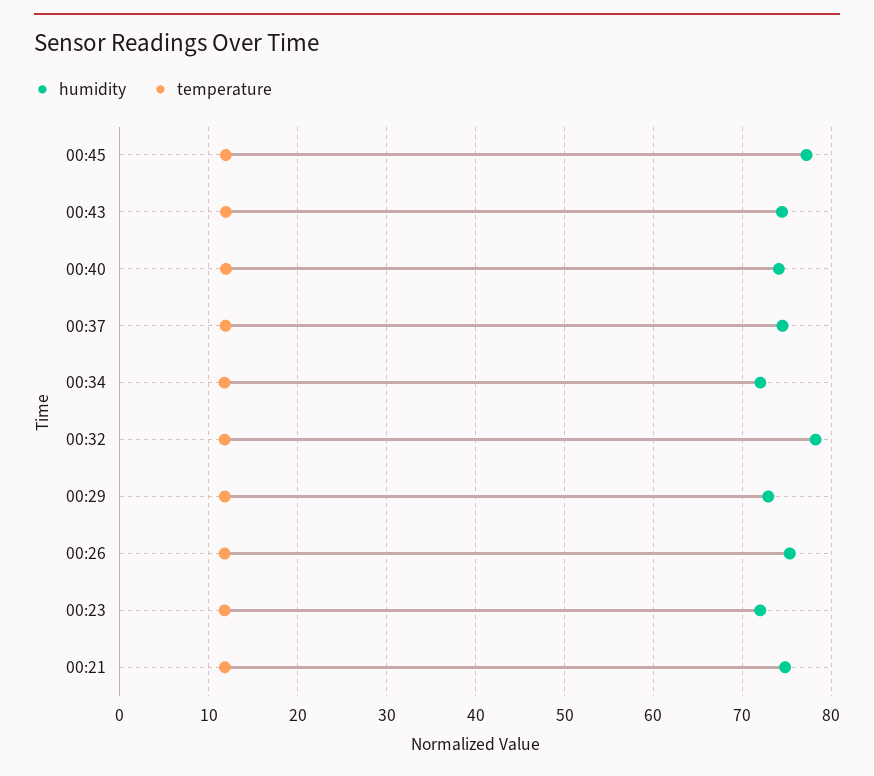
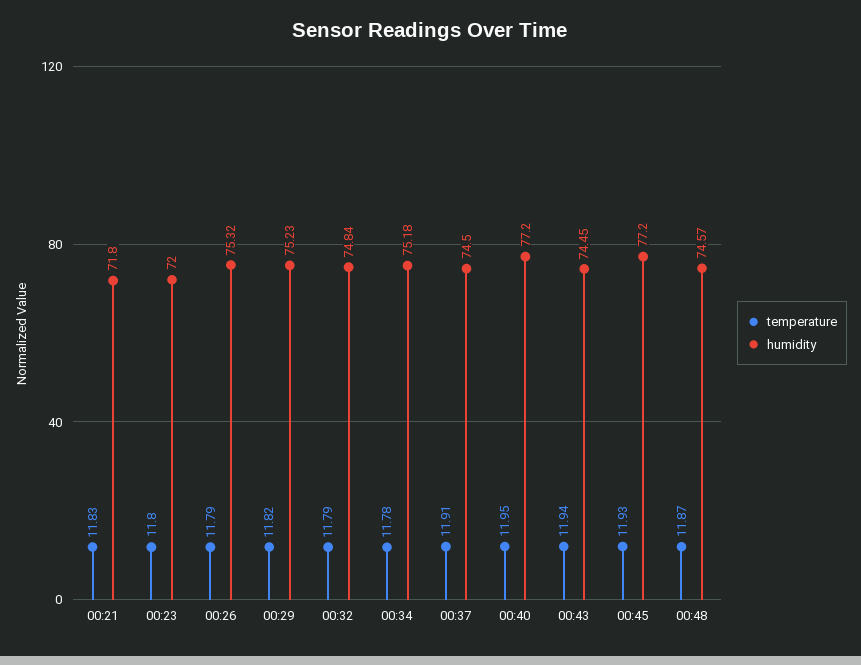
humidity, 00:40: 74 -> 77.2
humidity, 00:34: 72 -> 75.18
humidity, 00:32: 78 -> 74.84
humidity, 00:29: 73 -> 75.23
humidity, 00:21: 75 -> 71.8
temperature, 00:48: none -> 11.87
humidity, 00:48: none -> 74.57

